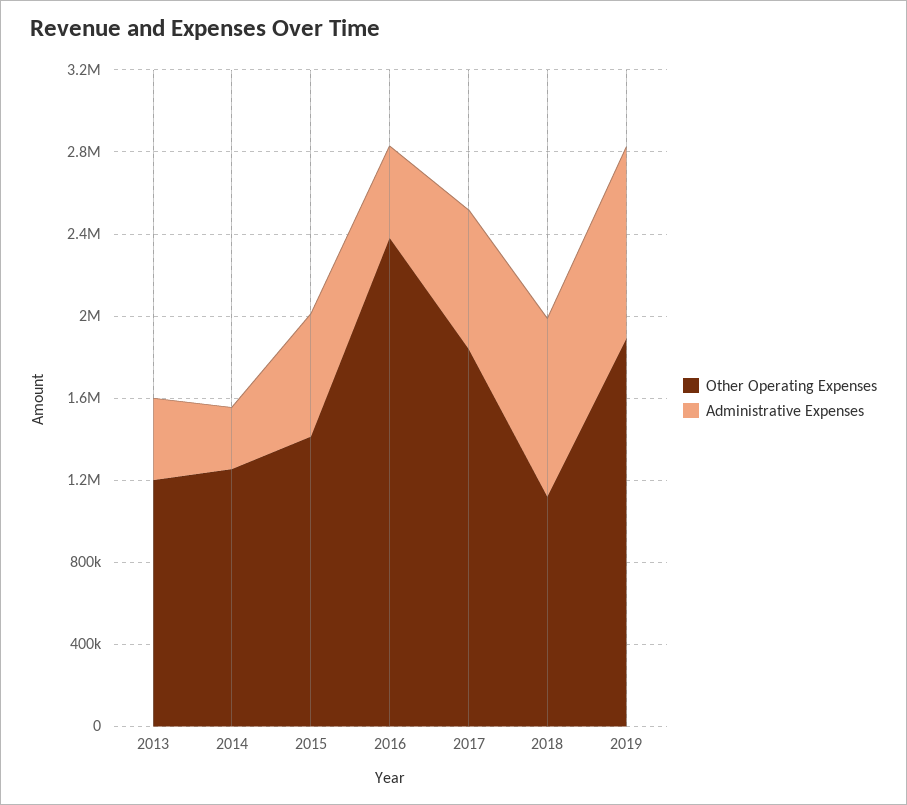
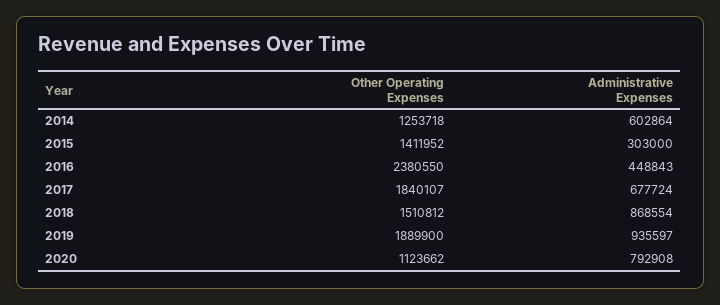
Other Operating Expenses, 2013: 1200000 -> none
Administrative Expenses, 2013: 400000 -> none
Administrative Expenses, 2014: 300000 -> 602864
Administrative Expenses, 2015: 600000 -> 303000
Other Operating Expenses, 2018: 1100000 -> 1510812
Other Operating Expenses, 2020: none -> 1123662
Administrative Expenses, 2020: none -> 792908

